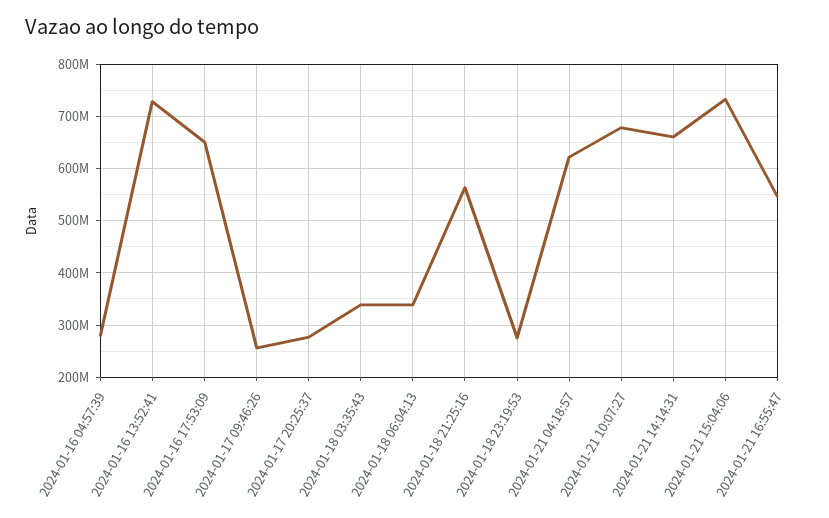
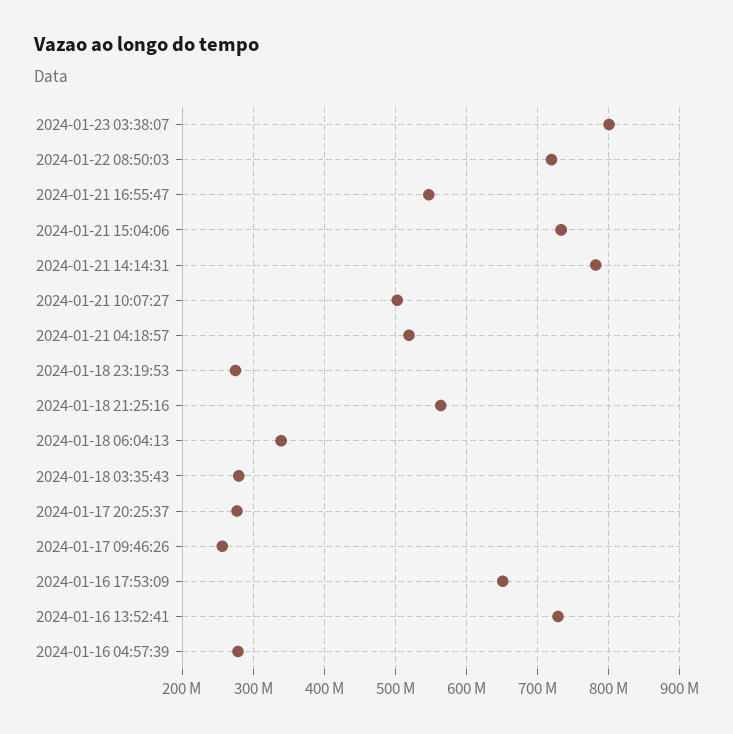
2024-01-18 03:35:43: 340000000 -> 280000000
2024-01-21 04:18:57: 620000000 -> 520000000
2024-01-21 10:07:27: 680000000 -> 500000000
2024-01-21 14:14:31: 660000000 -> 780000000
2024-01-23 03:38:07: none -> 800000000
2024-01-22 08:50:03: none -> 720000000

